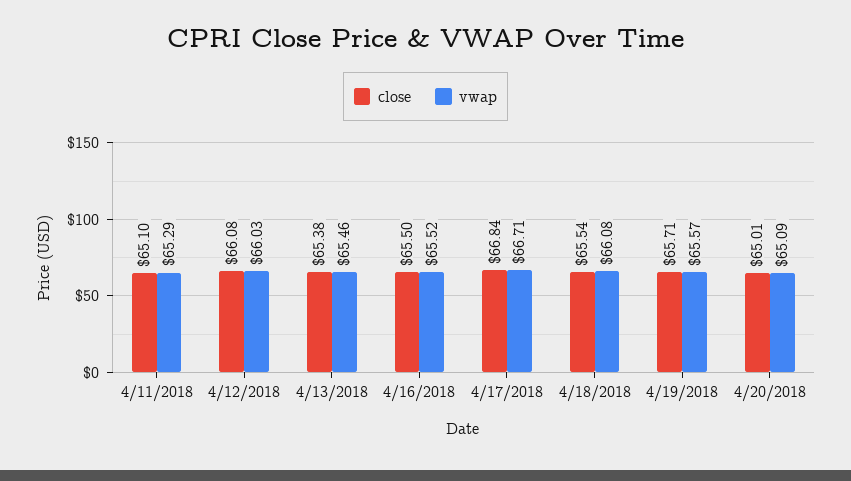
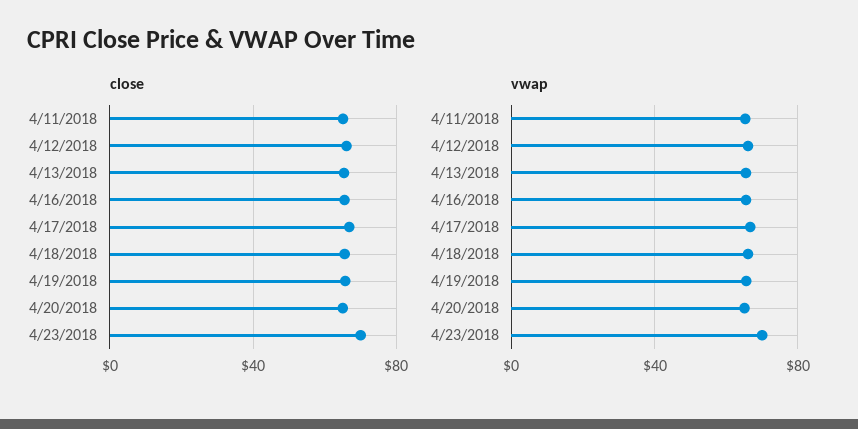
close, 4/23/2018: none -> 70
vwap, 4/23/2018: none -> 70

